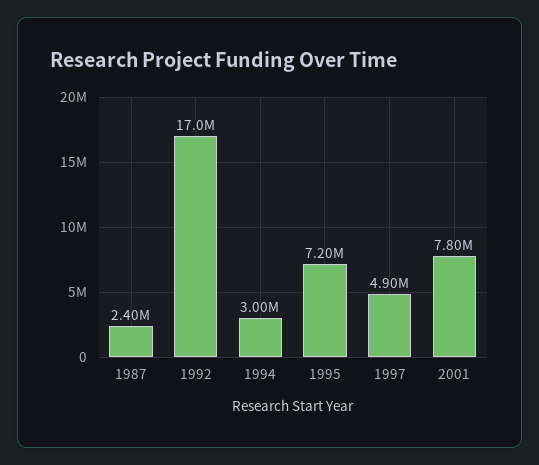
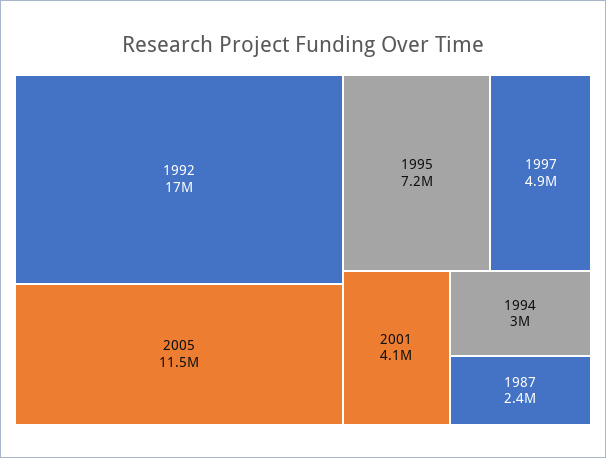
2001: 7800000 -> 4100000
2005: none -> 11500000

